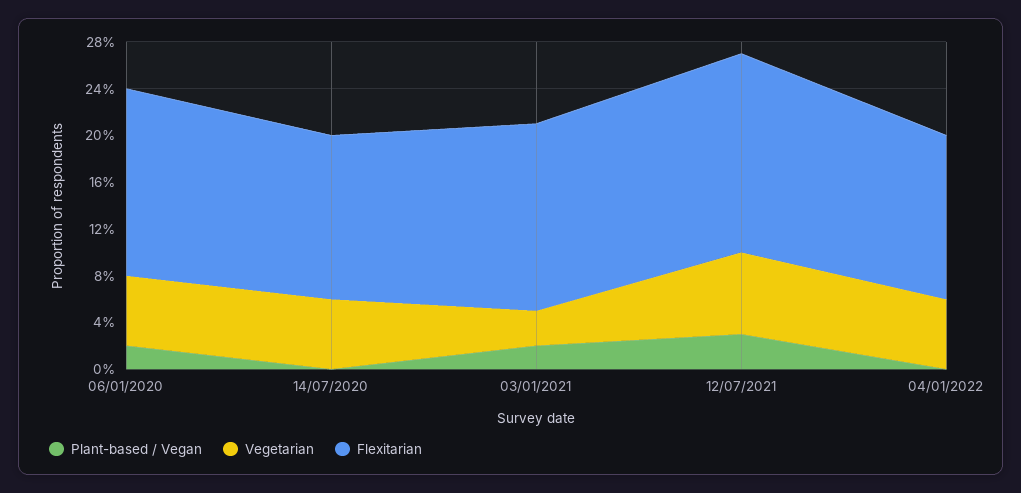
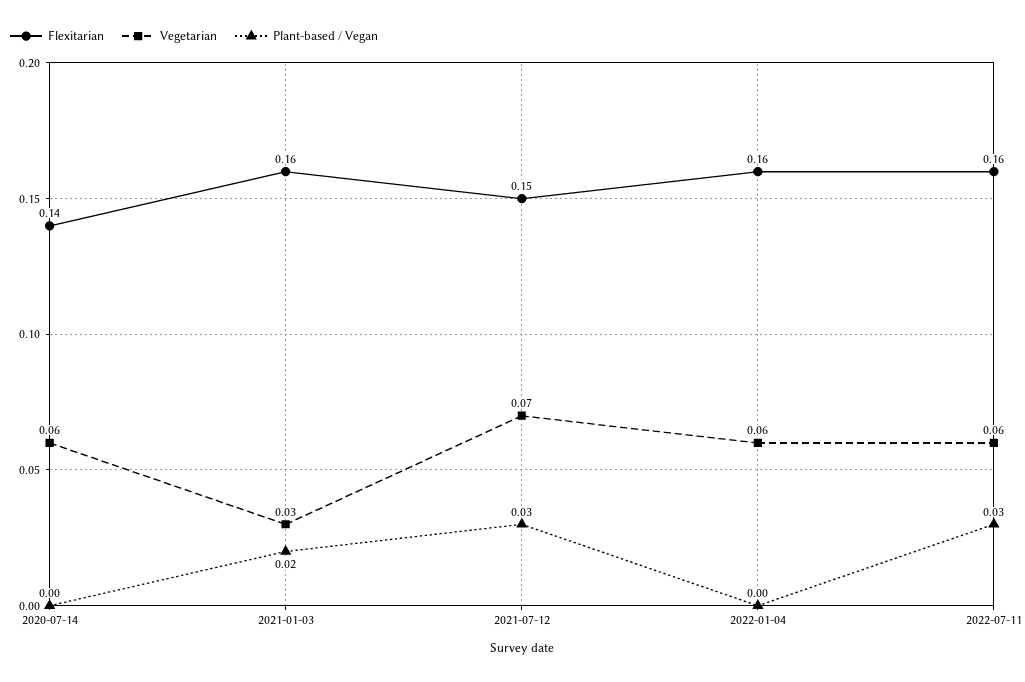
Plant-based / Vegan, 06/01/2020: 0.02 -> none
Vegetarian, 06/01/2020: 0.06 -> none
Flexitarian, 06/01/2020: 0.16 -> none
Flexitarian, 12/07/2021: 0.17 -> 0.15
Flexitarian, 04/01/2022: 0.14 -> 0.16
Flexitarian, 2022-07-11: none -> 0.16
Vegetarian, 2022-07-11: none -> 0.06
Plant-based / Vegan, 2022-07-11: none -> 0.03

